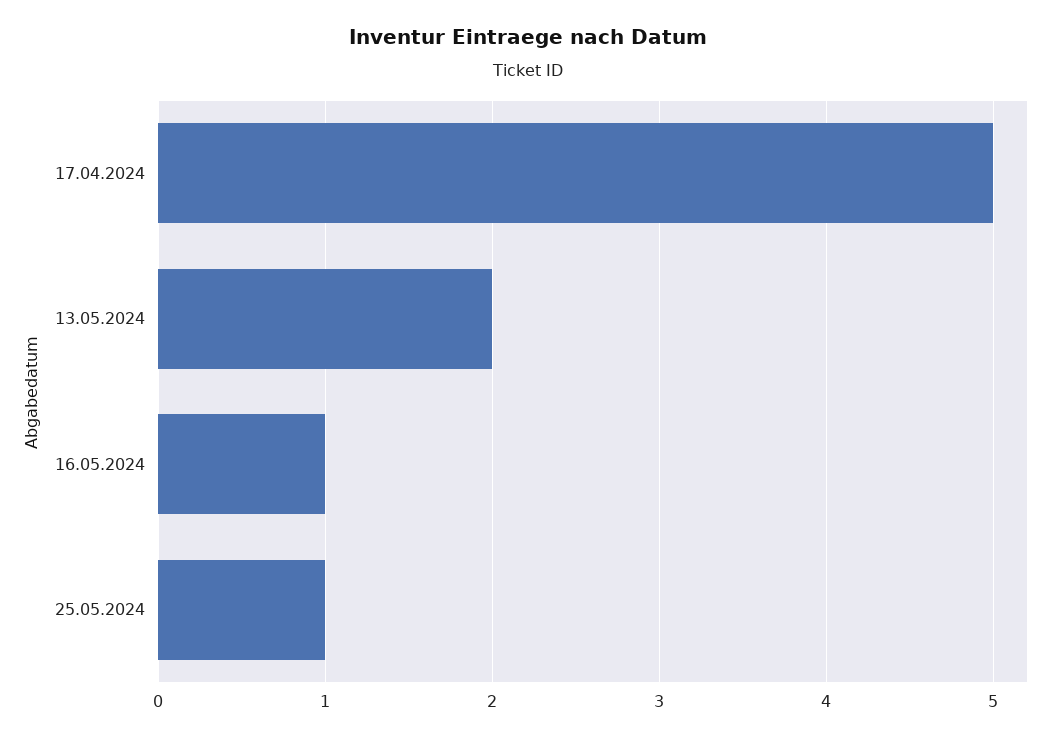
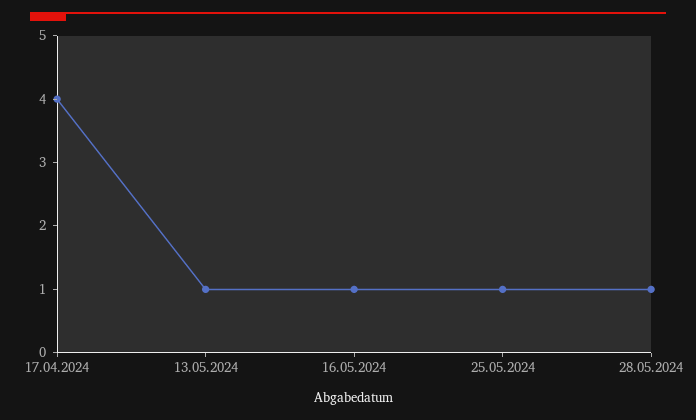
17.04.2024: 5 -> 4
13.05.2024: 2 -> 1
28.05.2024: none -> 1

